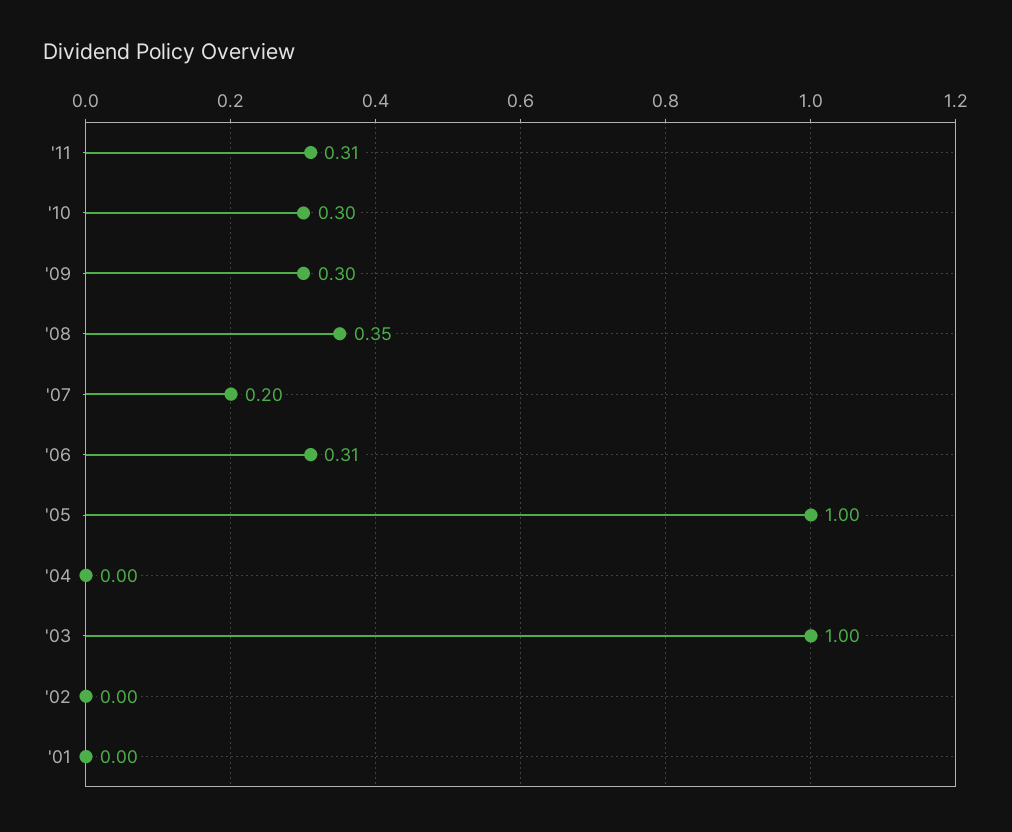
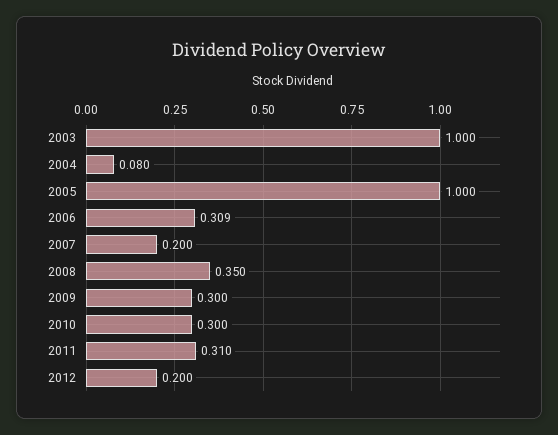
'04: 0 -> 0.08
'02: 0 -> none
'01: 0 -> none
2012: none -> 0.2

